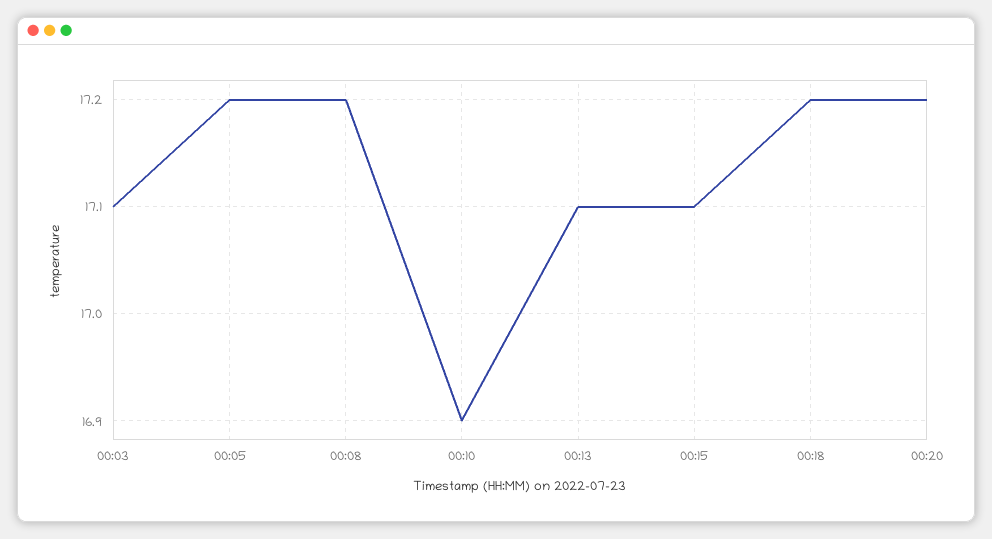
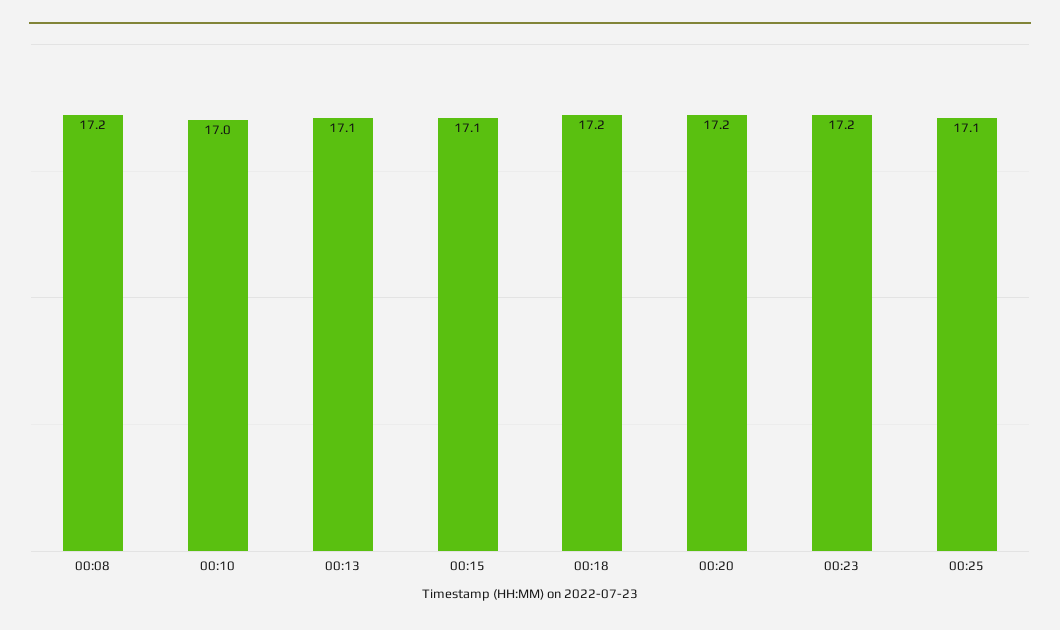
00:03: 17.1 -> none
00:05: 17.2 -> none
00:10: 16.9 -> 17
00:23: none -> 17.2
00:25: none -> 17.1

